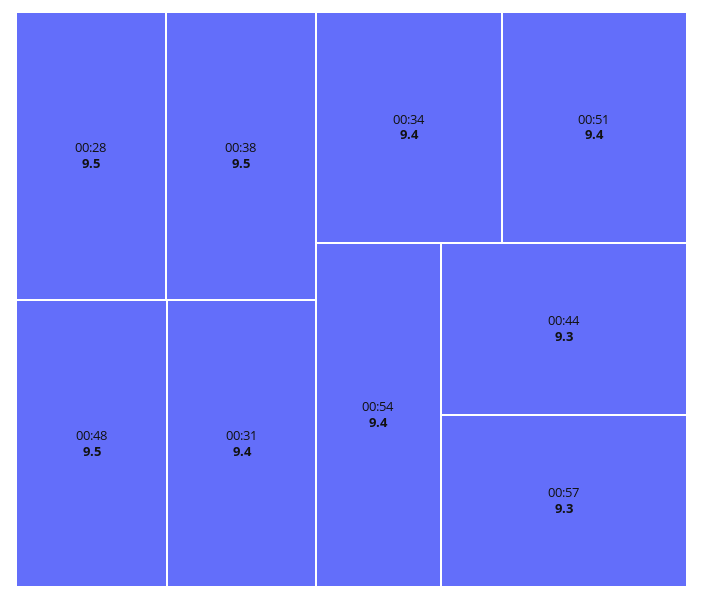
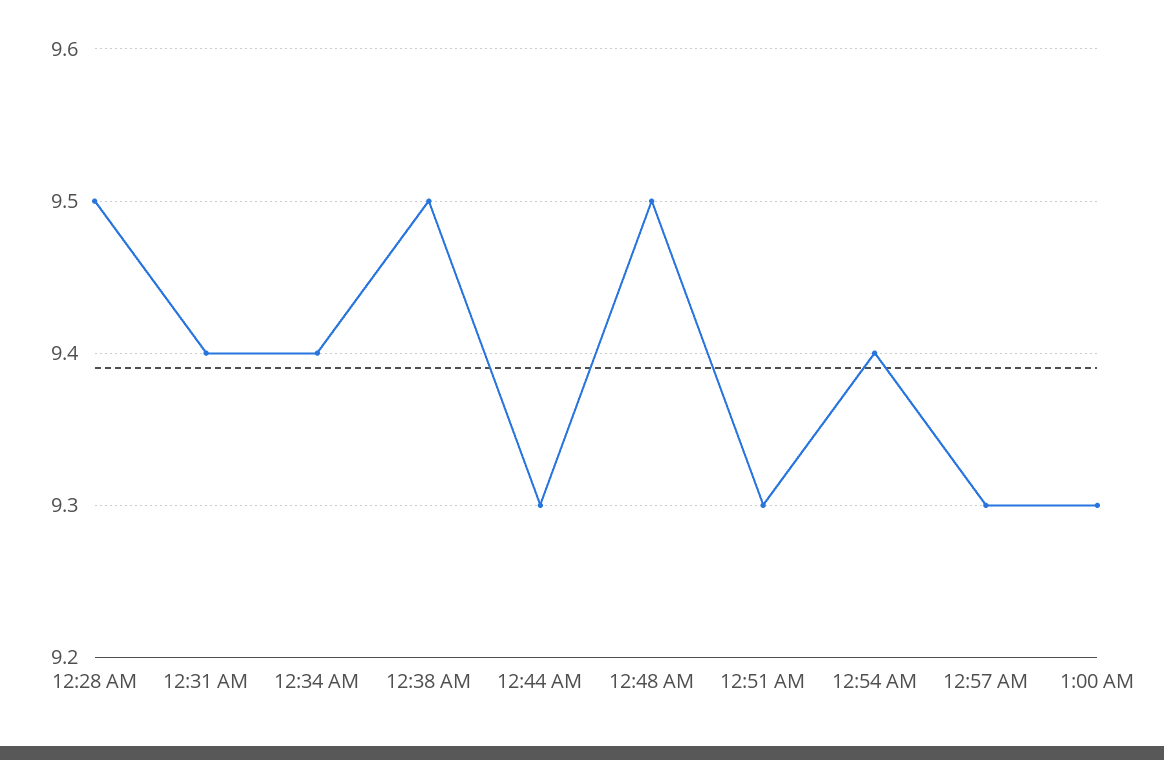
00:51: 9.4 -> 9.3
1:00 AM: none -> 9.3

